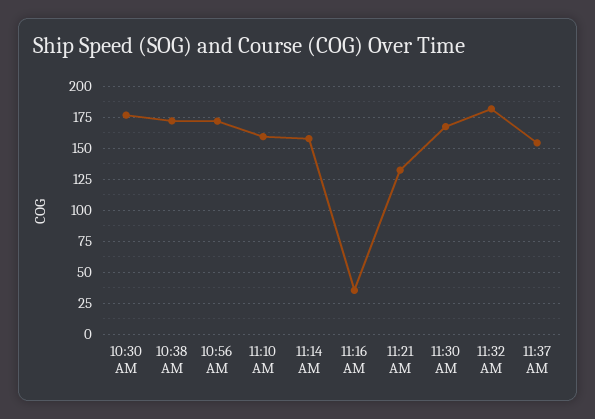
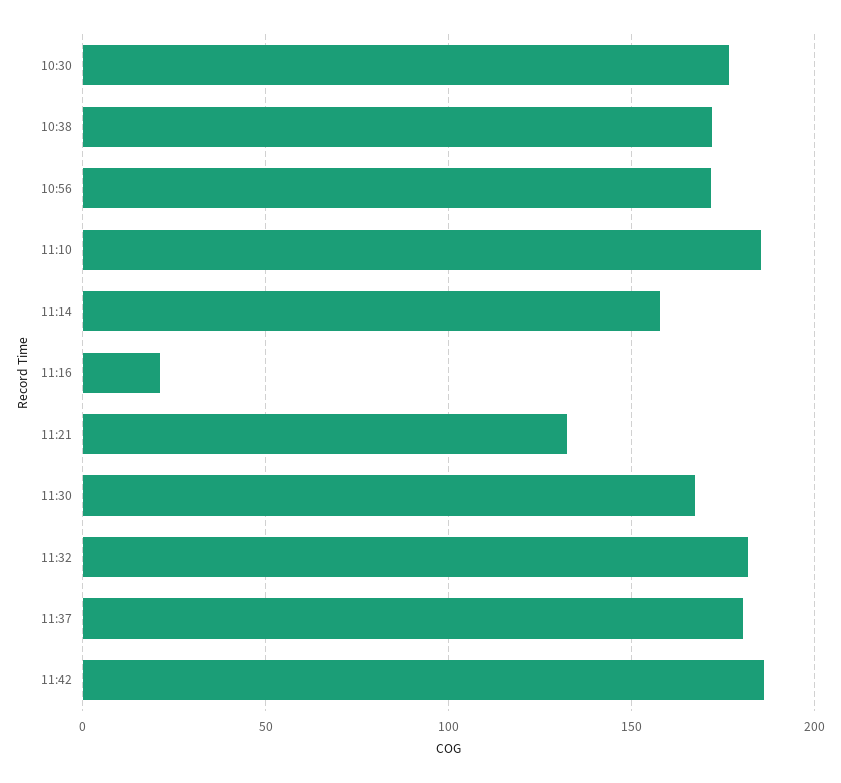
11:10 AM: 160 -> 185
11:16 AM: 35 -> 20
11:37 AM: 155 -> 180
11:42: none -> 185

